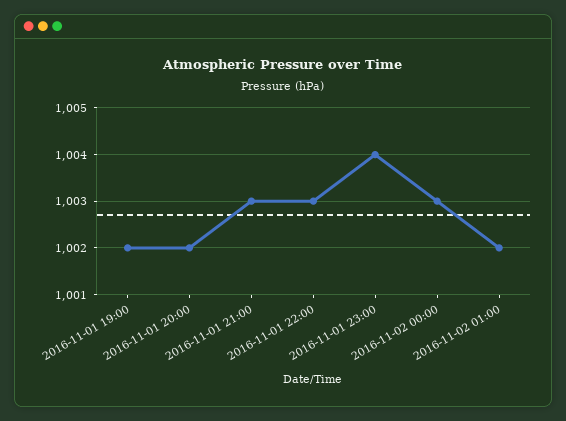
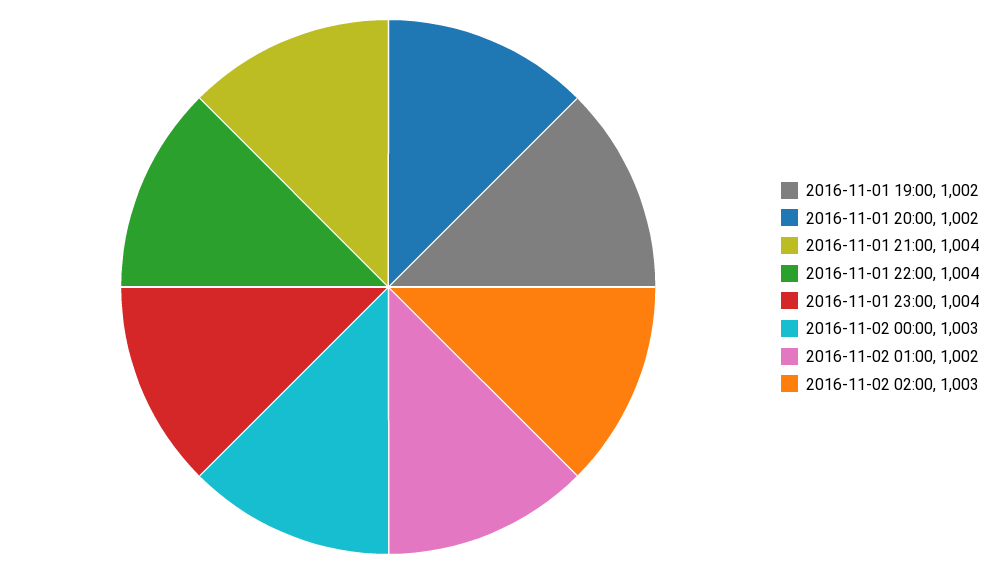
2016-11-01 21:00: 1003 -> 1004
2016-11-01 22:00: 1003 -> 1004
2016-11-02 02:00: none -> 1003

